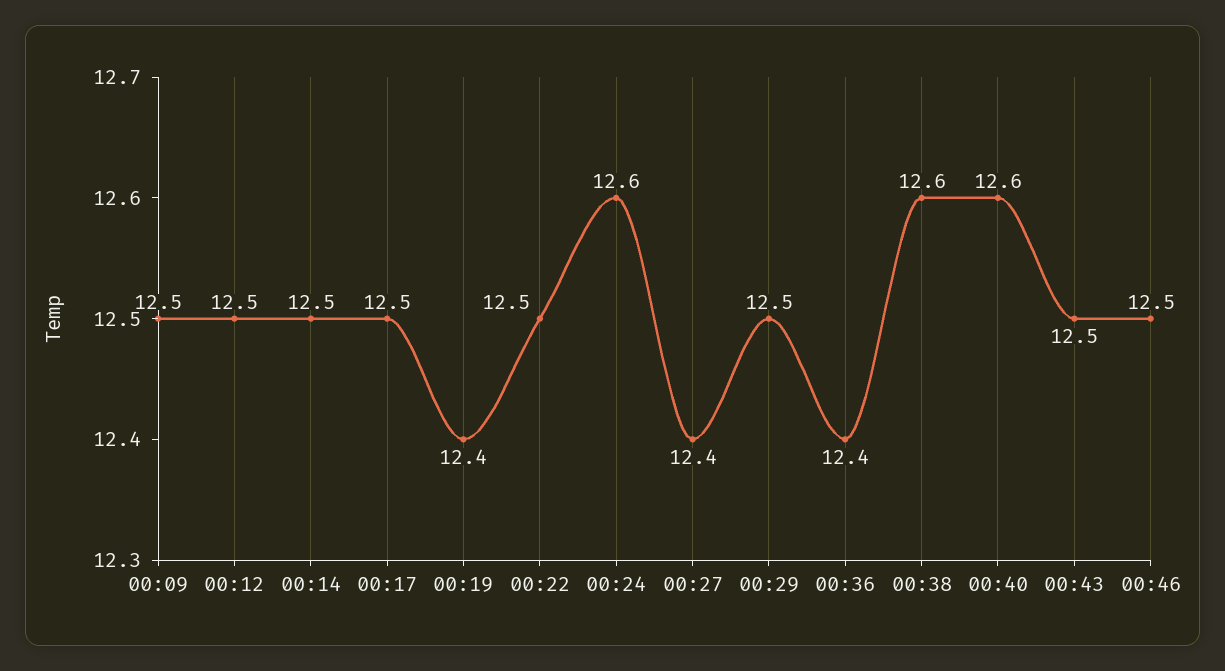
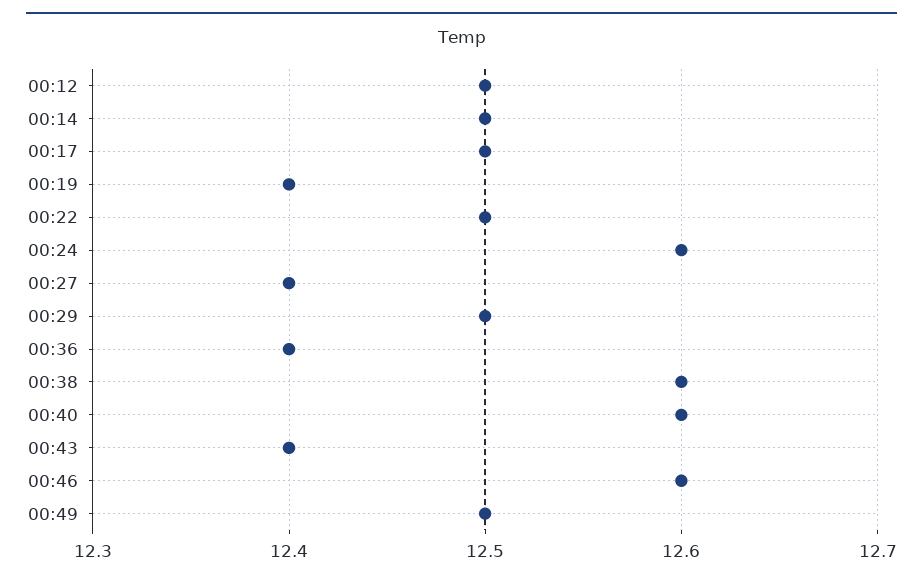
00:09: 12.5 -> none
00:43: 12.5 -> 12.4
00:46: 12.5 -> 12.6
00:49: none -> 12.5

